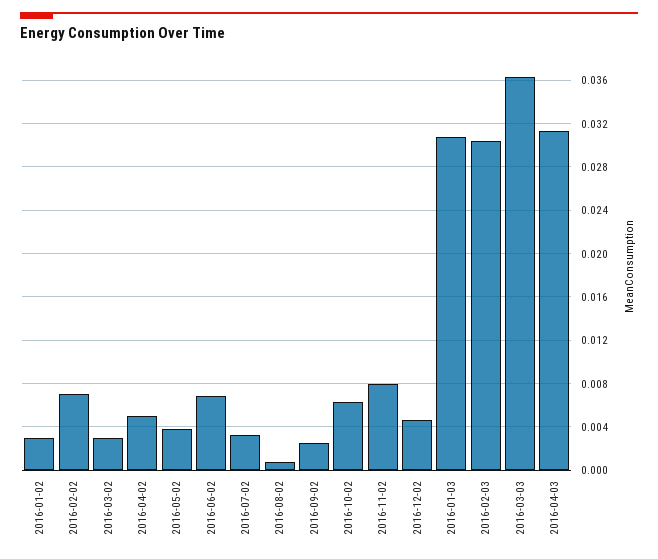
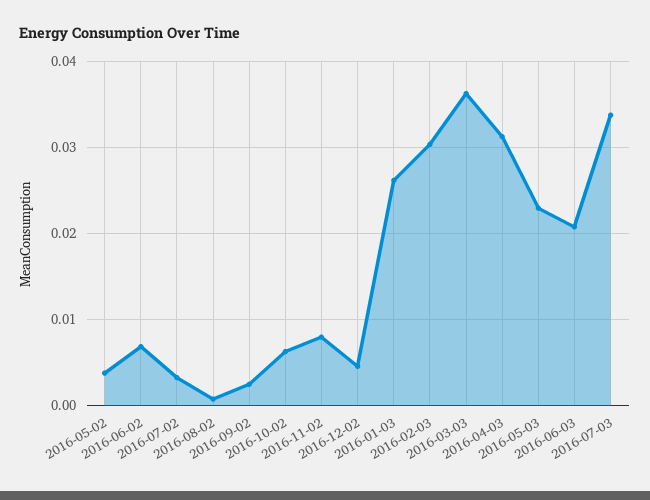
2016-01-02: 0.003 -> none
2016-02-02: 0.007 -> none
2016-03-02: 0.003 -> none
2016-04-02: 0.005 -> none
2016-01-03: 0.031 -> 0.026
2016-05-03: none -> 0.023
2016-06-03: none -> 0.021
2016-07-03: none -> 0.034

